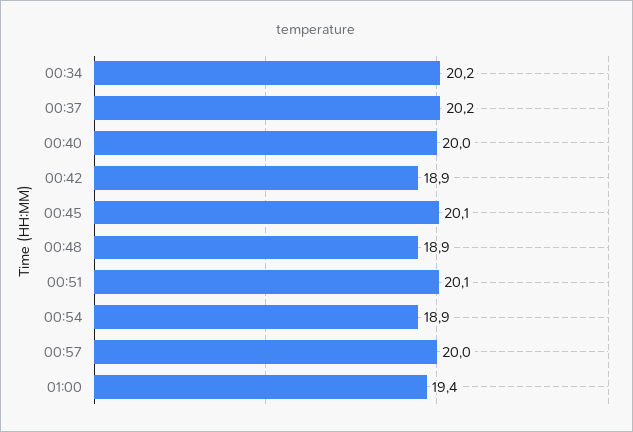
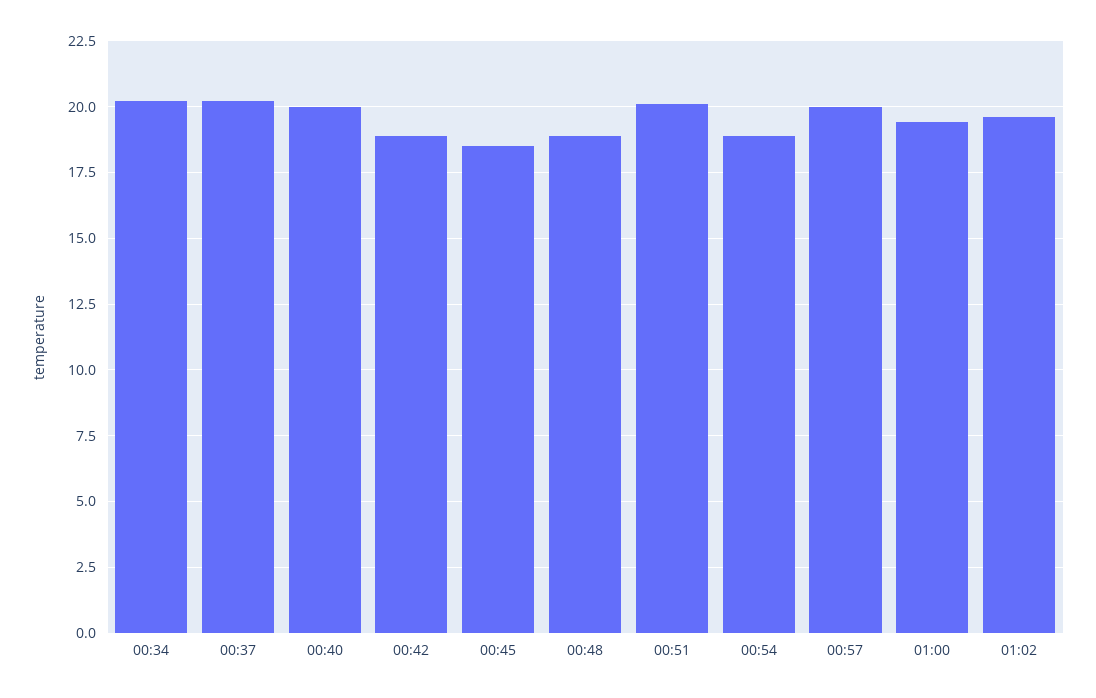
00:45: 20.1 -> 18.5
01:02: none -> 19.5

